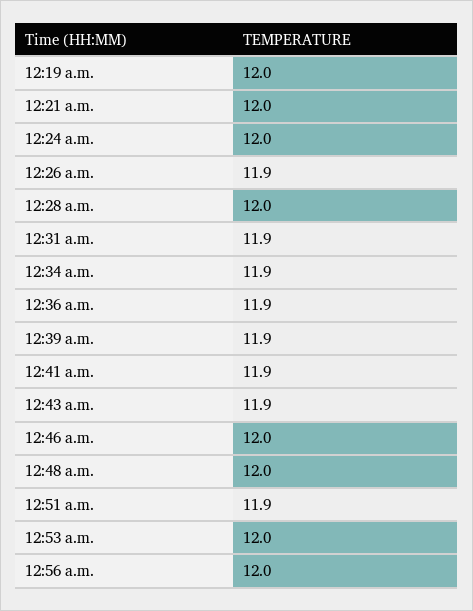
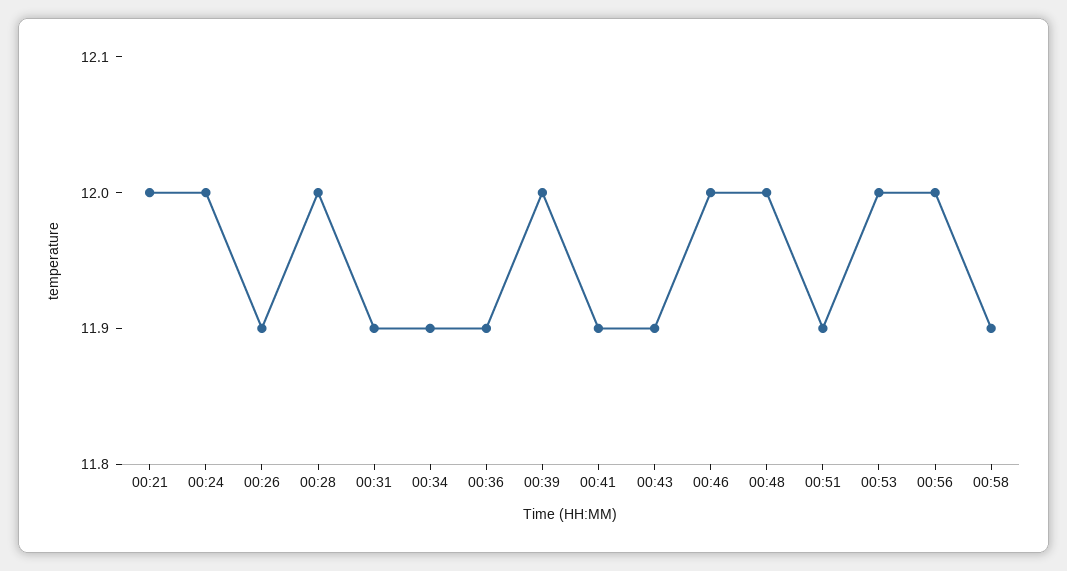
12:19 a.m.: 12 -> none
12:39 a.m.: 11.9 -> 12
00:58: none -> 11.9

